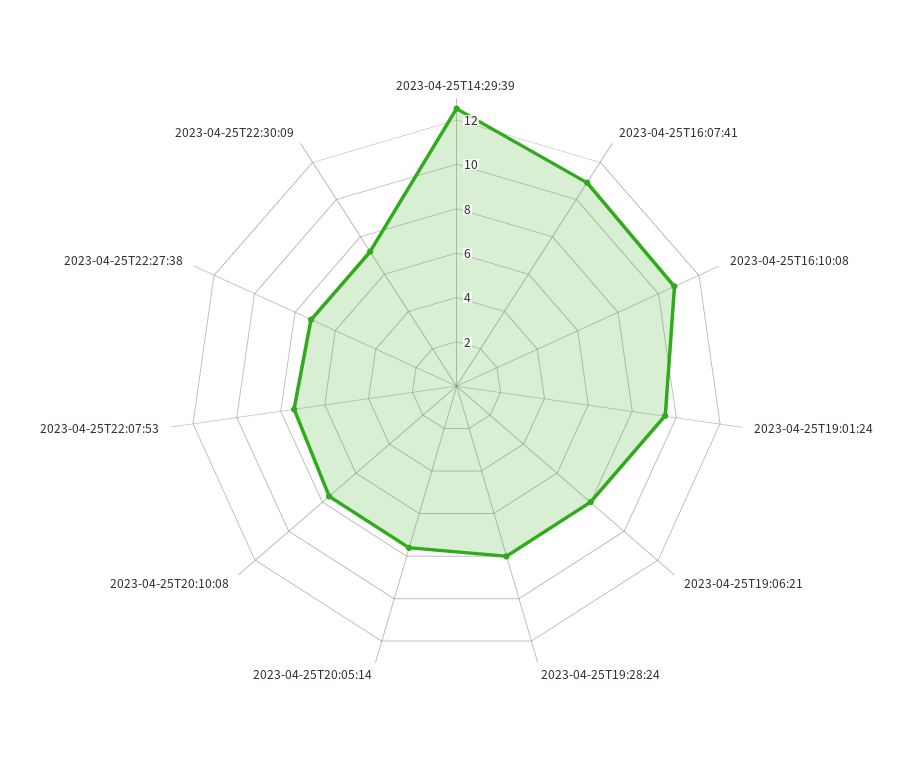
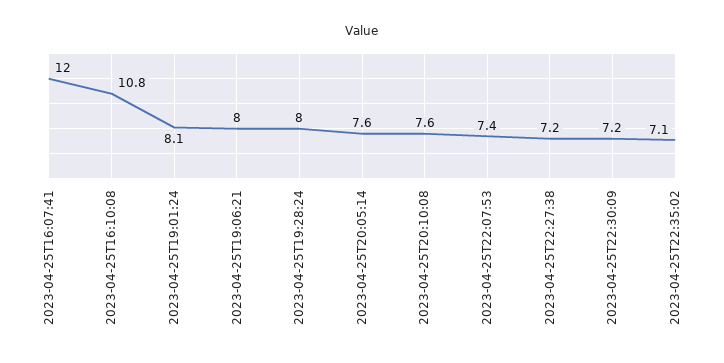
2023-04-25T14:29:39: 12.5 -> none
2023-04-25T16:07:41: 11 -> 12
2023-04-25T19:01:24: 9.5 -> 8.1
2023-04-25T22:35:02: none -> 7.1

